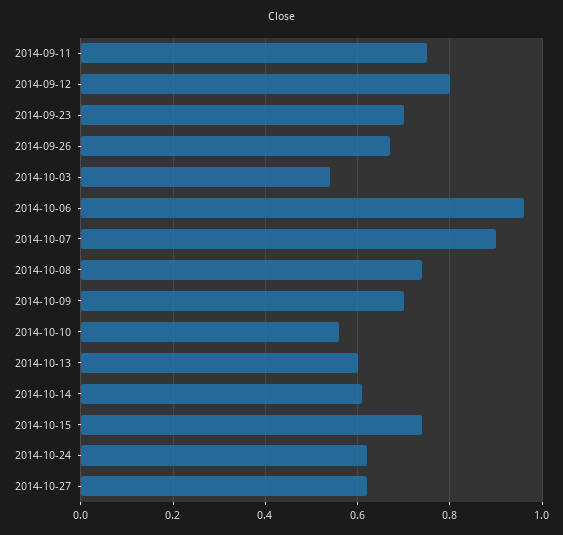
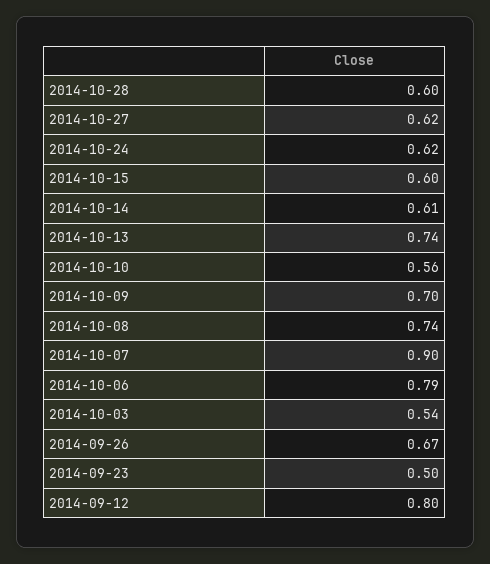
2014-09-11: 0.75 -> none
2014-09-23: 0.7 -> 0.5
2014-10-06: 0.95 -> 0.79
2014-10-13: 0.6 -> 0.74
2014-10-15: 0.75 -> 0.6
2014-10-28: none -> 0.6

